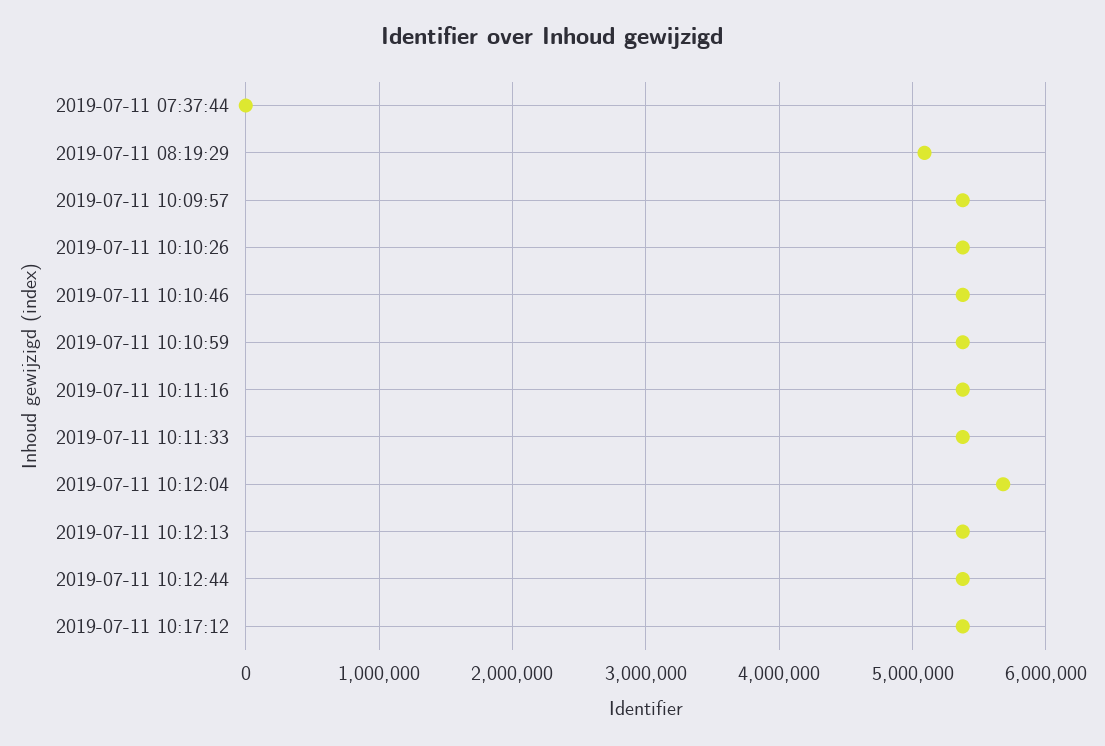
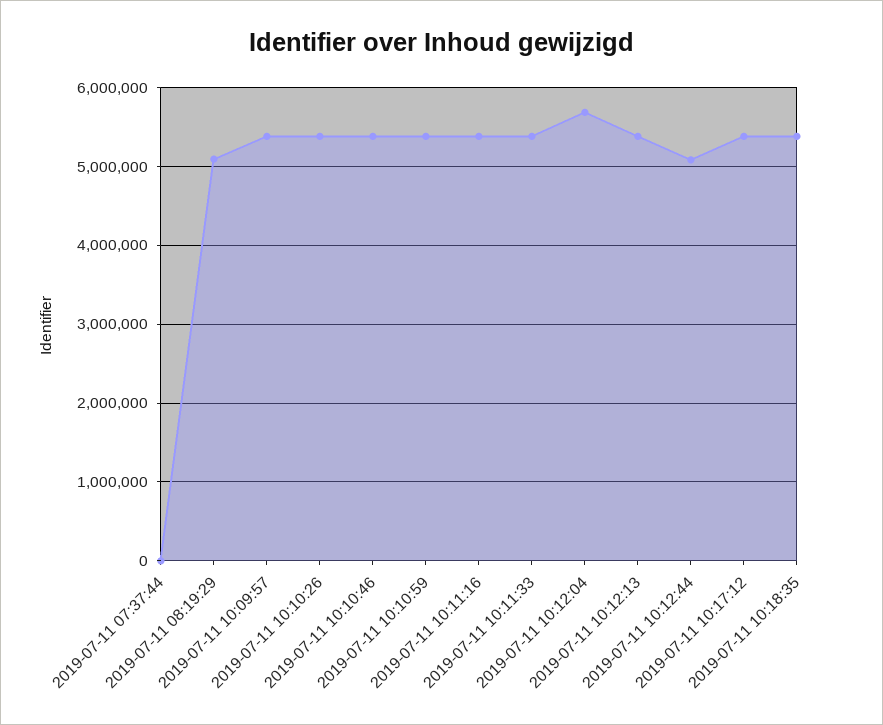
2019-07-11 10:12:44: 5400000 -> 5100000
2019-07-11 10:18:35: none -> 5400000

